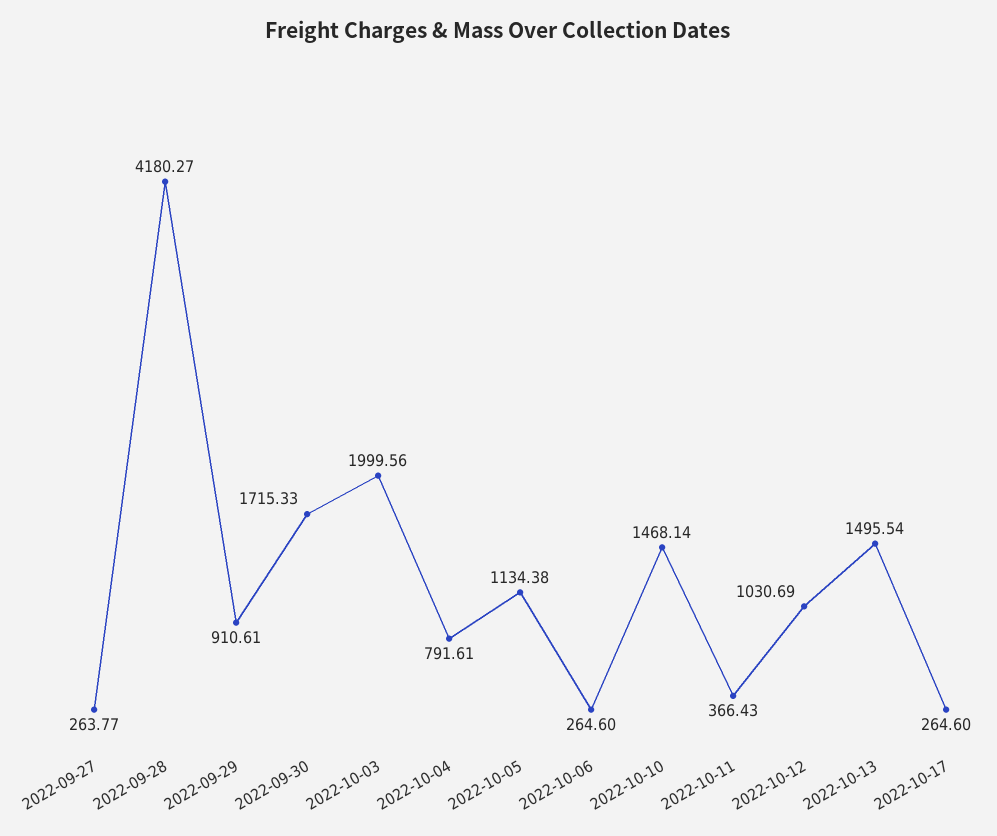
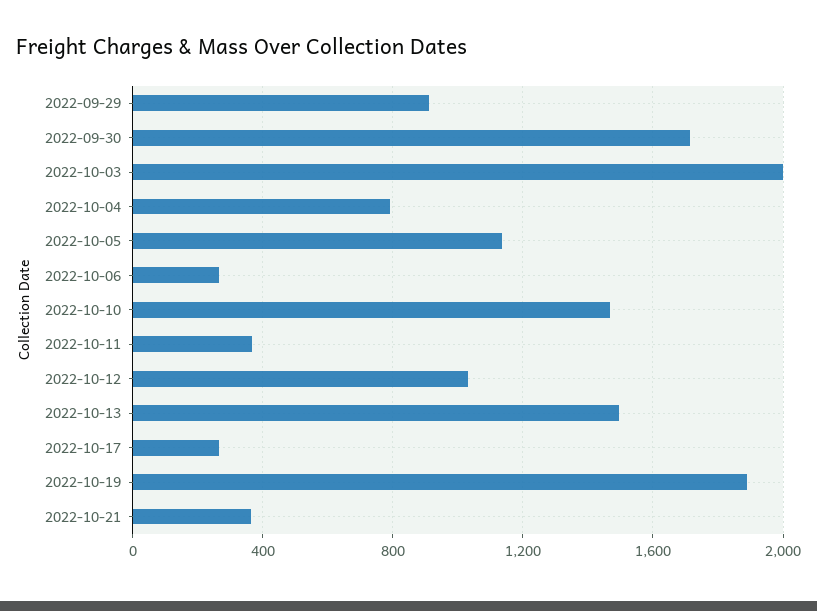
2022-09-27: 263.77 -> none
2022-09-28: 4180.27 -> none
2022-10-19: none -> 1900
2022-10-21: none -> 350

